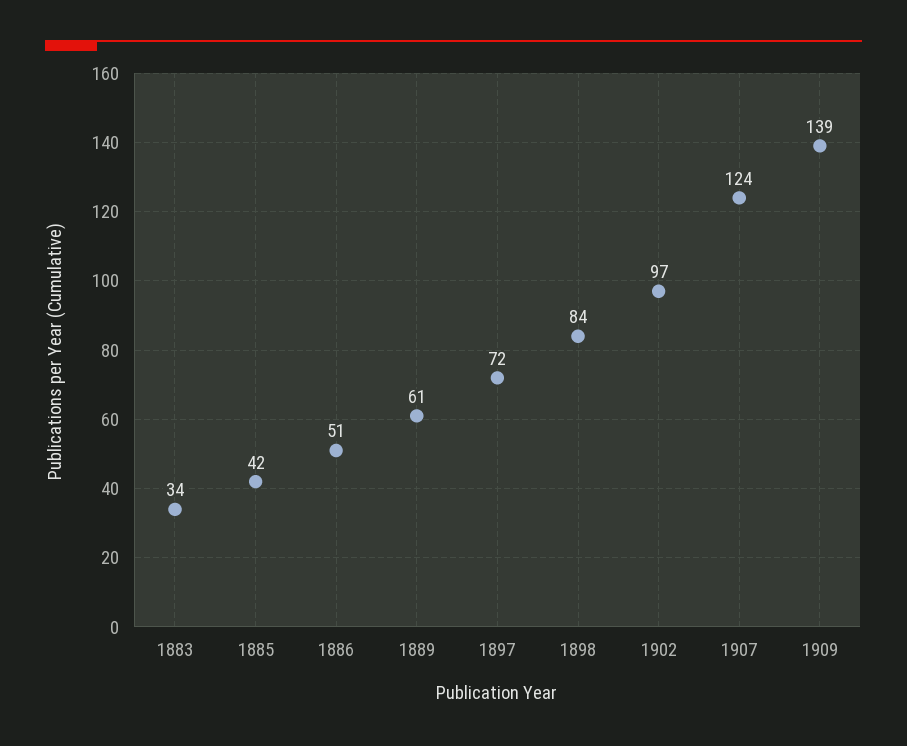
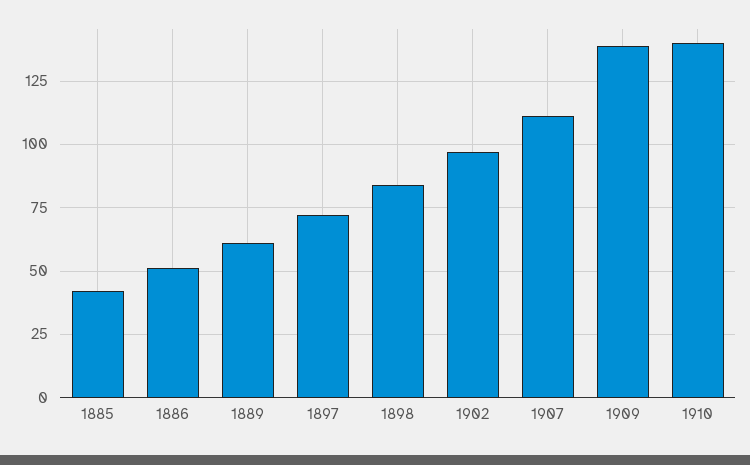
1883: 34 -> none
1907: 124 -> 110
1910: none -> 140

